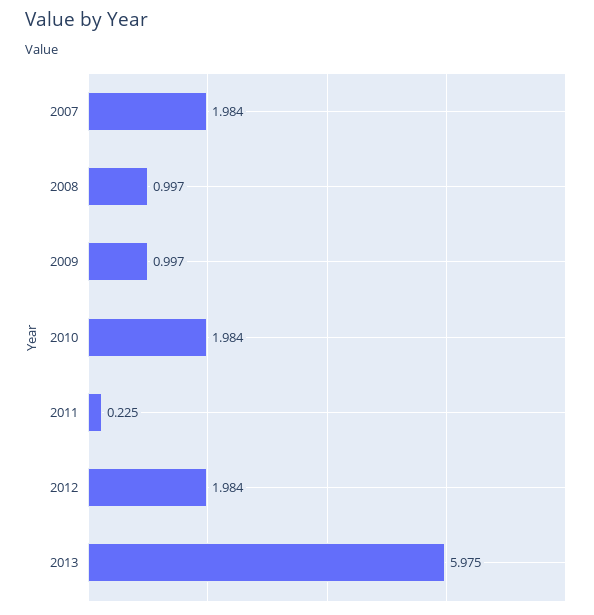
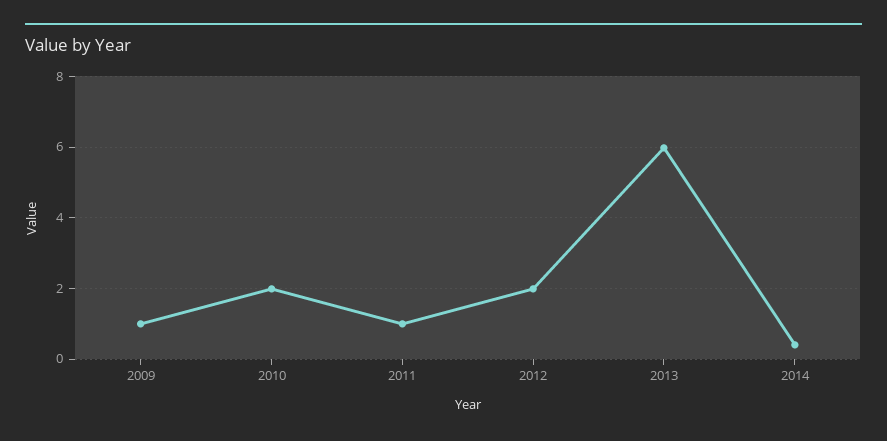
2007: 1.984 -> none
2008: 0.997 -> none
2011: 0.225 -> 1
2014: none -> 0.4

